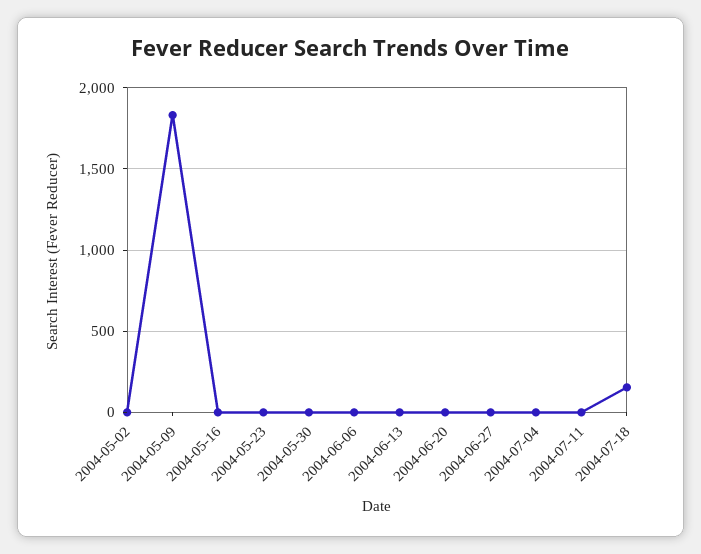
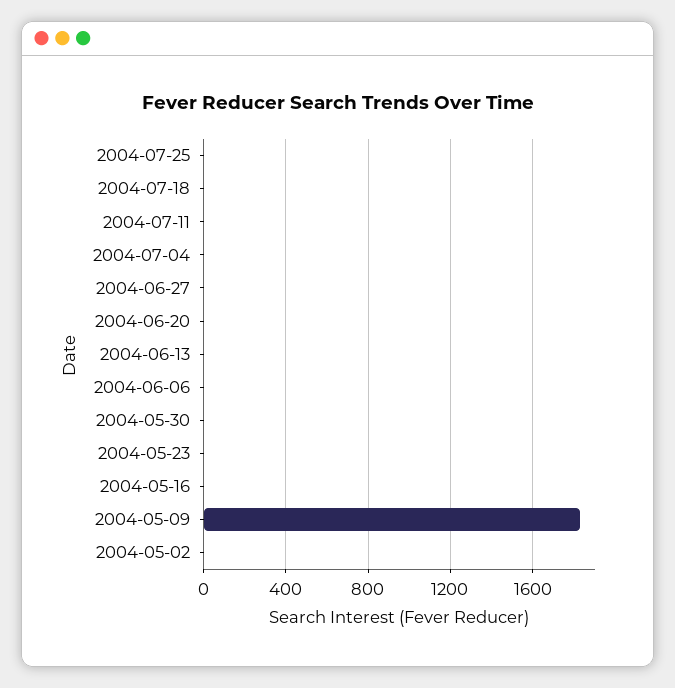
2004-07-18: 150 -> 0
2004-07-25: none -> 0

